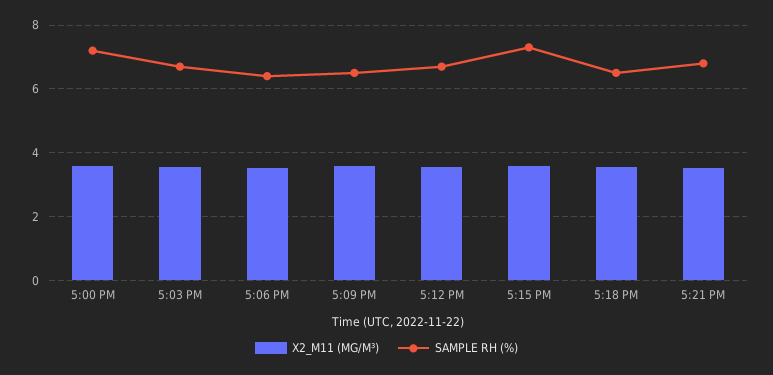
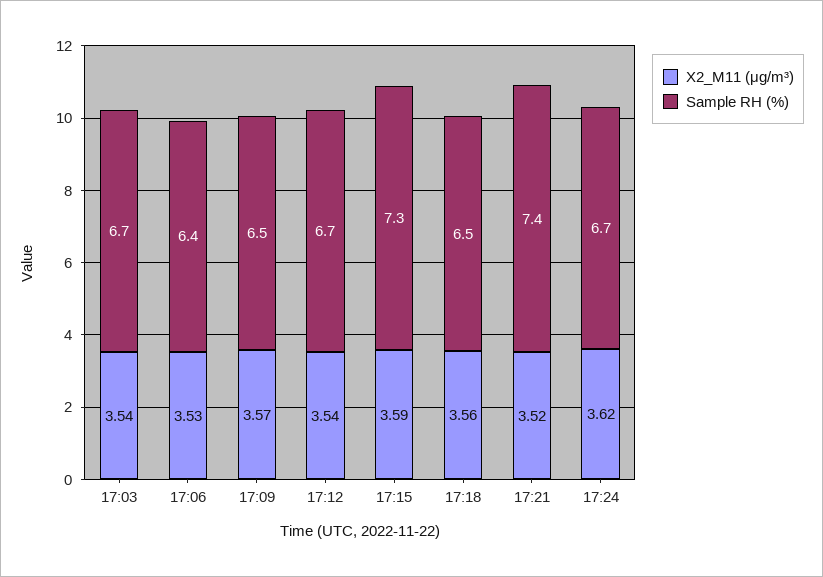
X2_M11 (ΜG/M³), 5:00 PM: 3.6 -> none
SAMPLE RH (%), 5:00 PM: 7.2 -> none
SAMPLE RH (%), 5:21 PM: 6.8 -> 7.4
X2_M11 (ΜG/M³), 17:24: none -> 3.62
SAMPLE RH (%), 17:24: none -> 6.7

